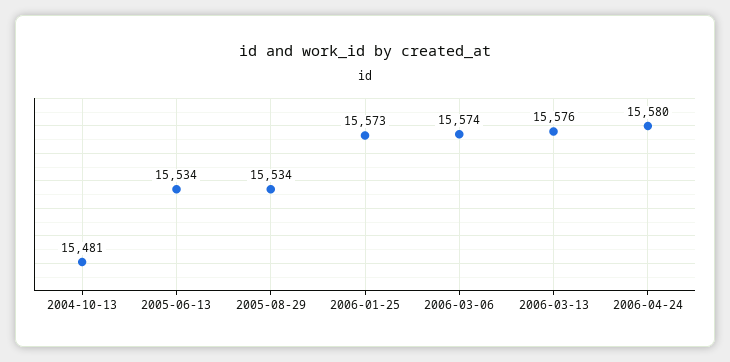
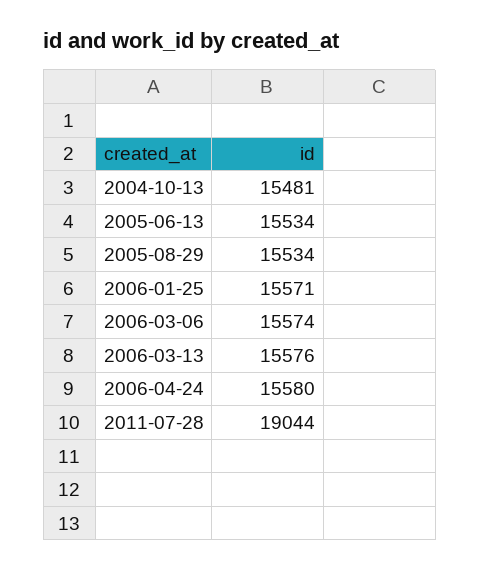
2006-01-25: 15573 -> 15571
2011-07-28: none -> 19044

